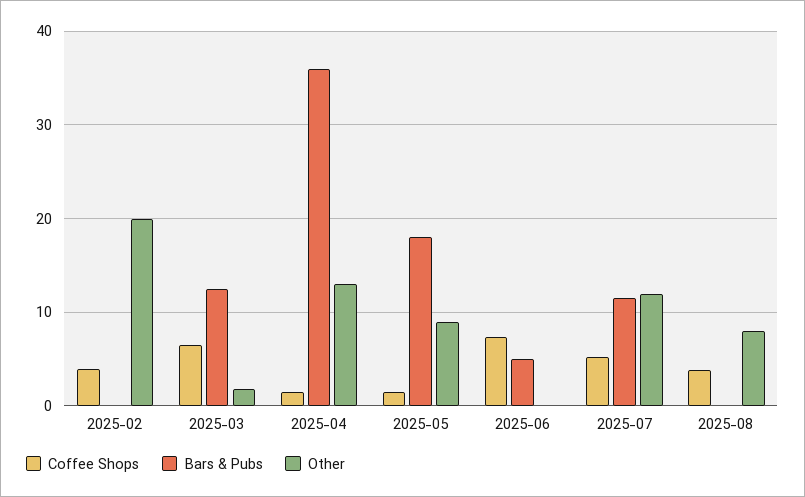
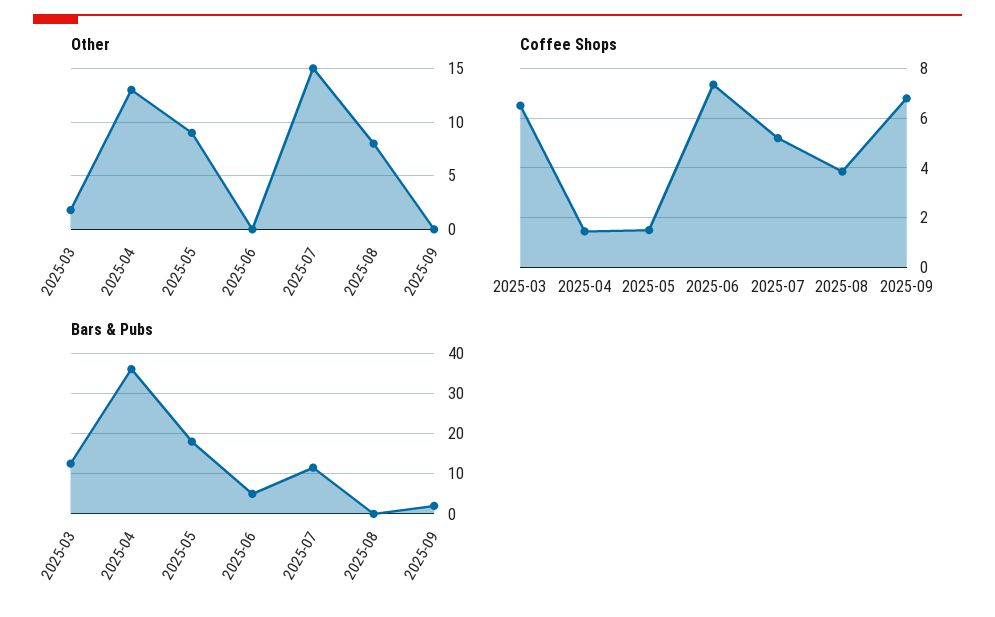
Coffee Shops, 2025-02: 4 -> none
Bars & Pubs, 2025-02: 0 -> none
Other, 2025-02: 20 -> none
Other, 2025-07: 12 -> 15
Other, 2025-09: none -> 0
Coffee Shops, 2025-09: none -> 6.75
Bars & Pubs, 2025-09: none -> 2

